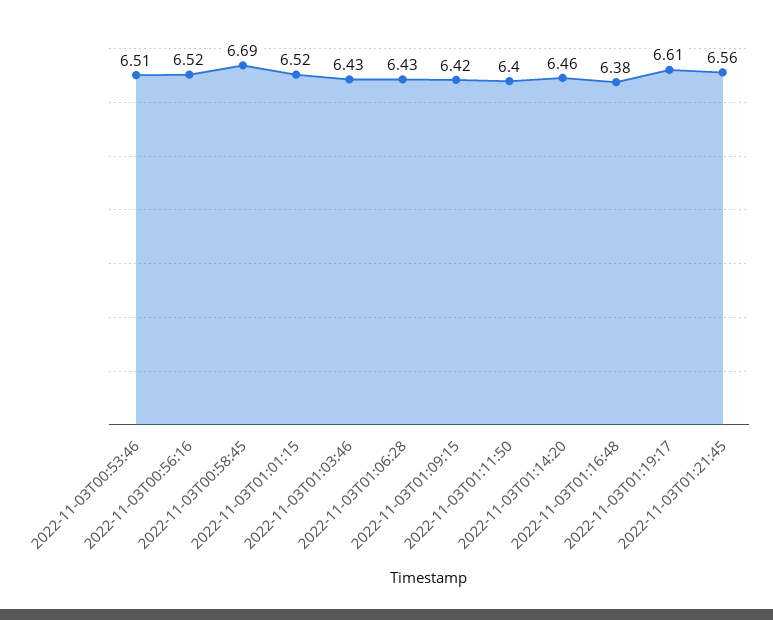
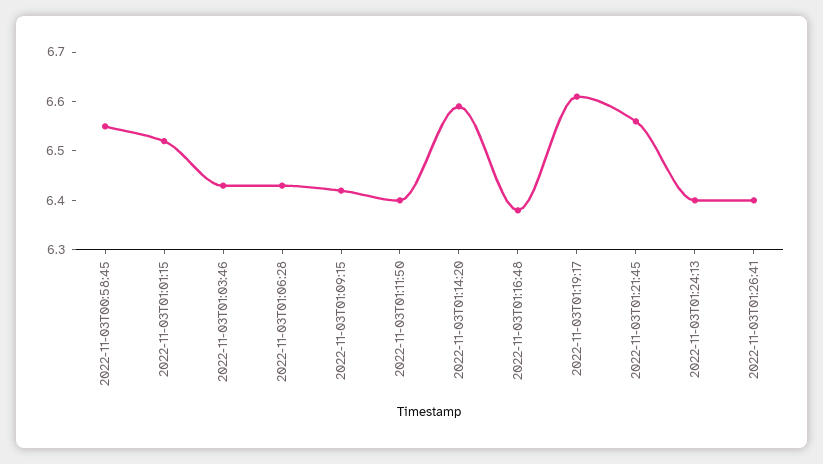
2022-11-03T00:53:46: 6.51 -> none
2022-11-03T00:56:16: 6.52 -> none
2022-11-03T00:58:45: 6.69 -> 6.55
2022-11-03T01:14:20: 6.46 -> 6.6
2022-11-03T01:24:13: none -> 6.4
2022-11-03T01:26:41: none -> 6.4

